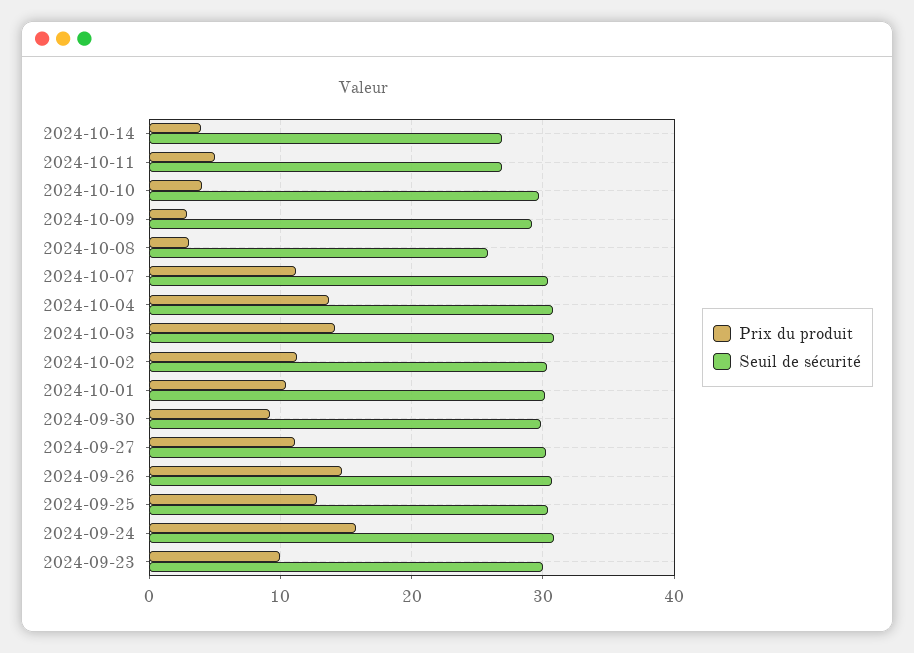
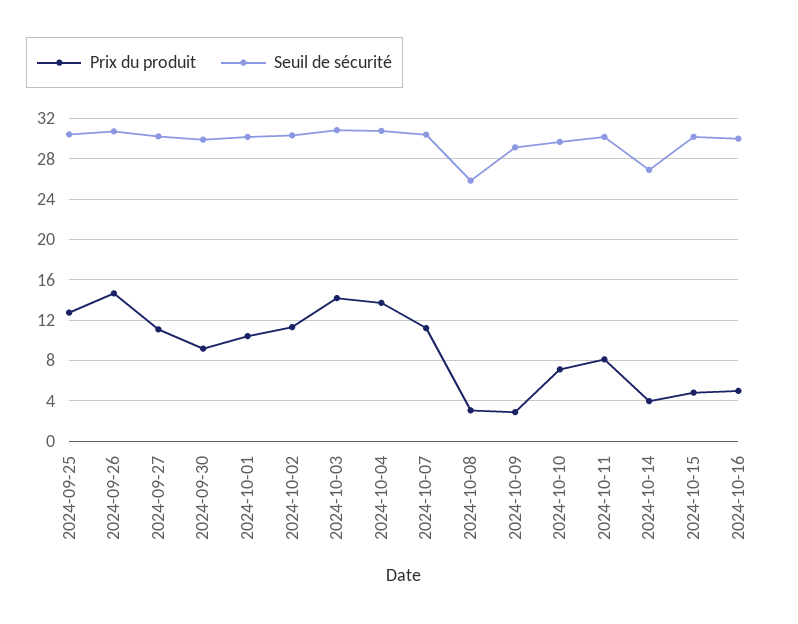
Prix du produit, 2024-10-11: 5 -> 8
Seuil de sécurité, 2024-10-11: 27 -> 30
Prix du produit, 2024-10-10: 4 -> 7
Prix du produit, 2024-09-24: 16 -> none
Seuil de sécurité, 2024-09-24: 31 -> none
Prix du produit, 2024-09-23: 10 -> none
Seuil de sécurité, 2024-09-23: 30 -> none
Prix du produit, 2024-10-15: none -> 5
Seuil de sécurité, 2024-10-15: none -> 30
Prix du produit, 2024-10-16: none -> 5
Seuil de sécurité, 2024-10-16: none -> 30

